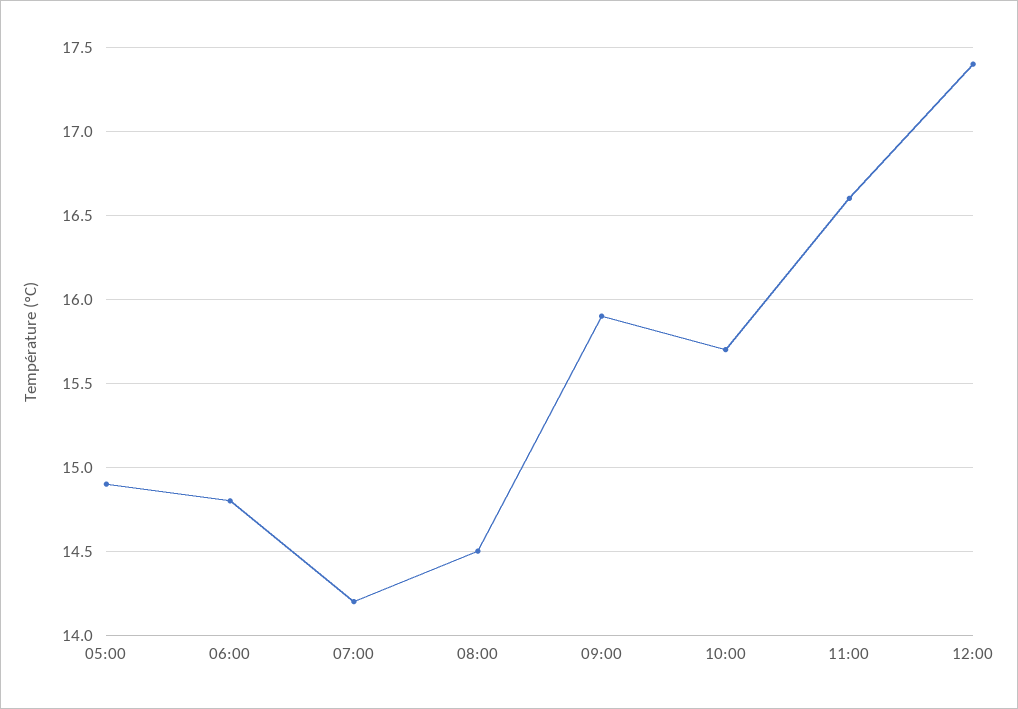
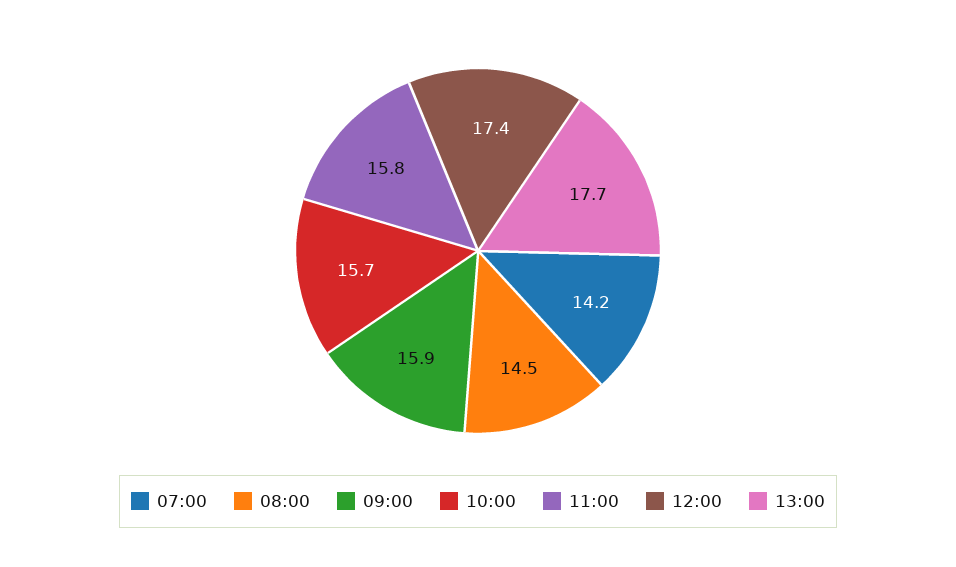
05:00: 14.9 -> none
06:00: 14.8 -> none
11:00: 16.6 -> 15.8
13:00: none -> 17.7

